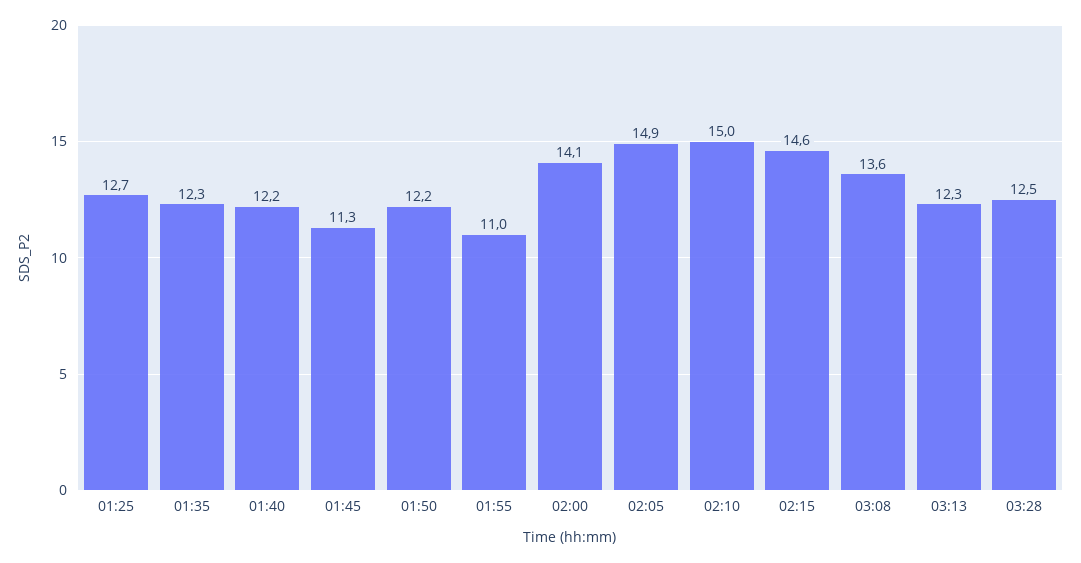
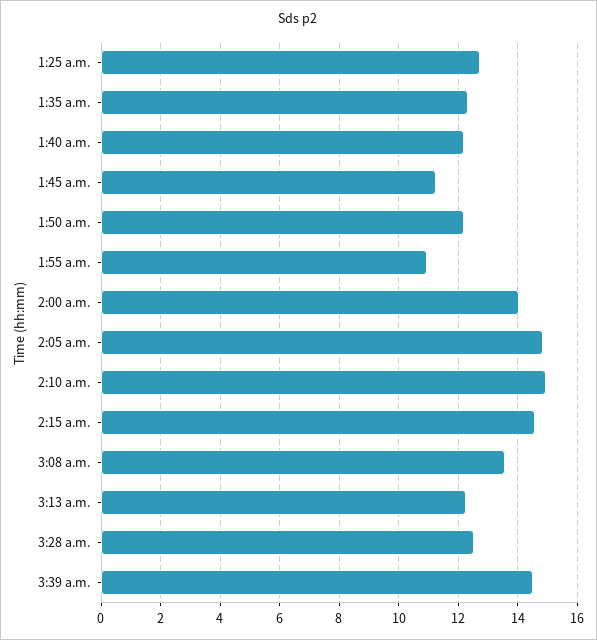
3:39 a.m.: none -> 14.5

